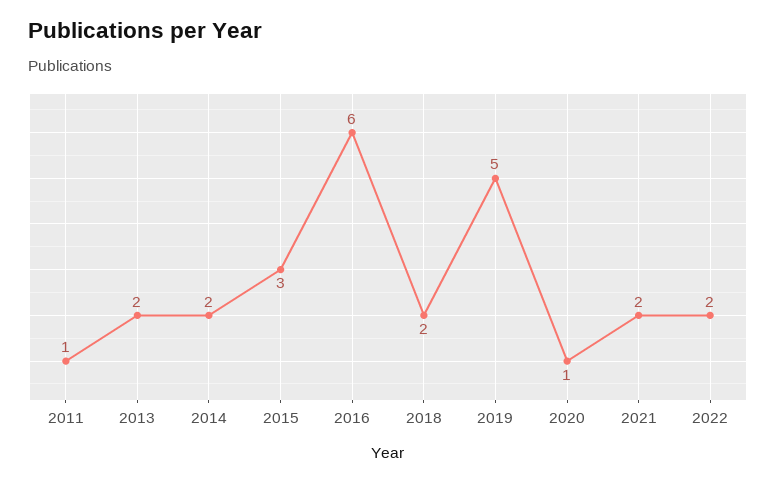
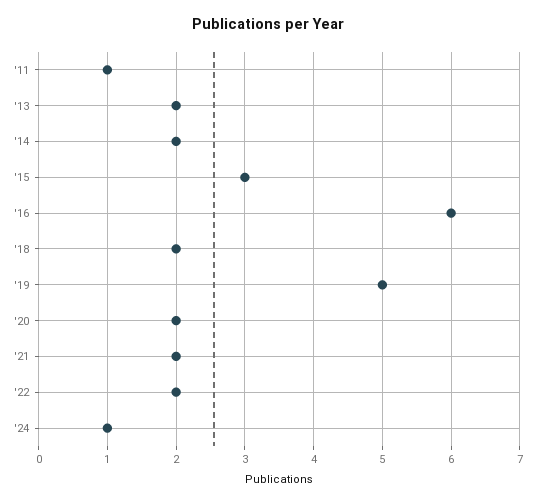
2020: 1 -> 2
'24: none -> 1

